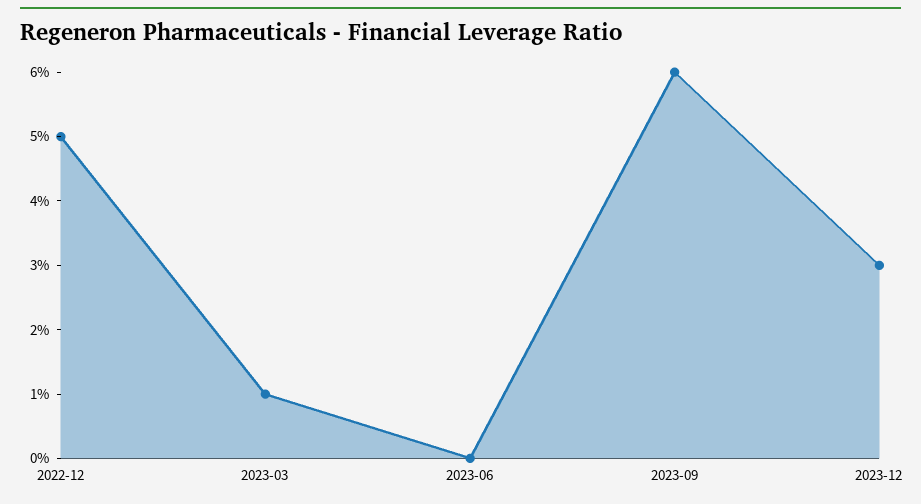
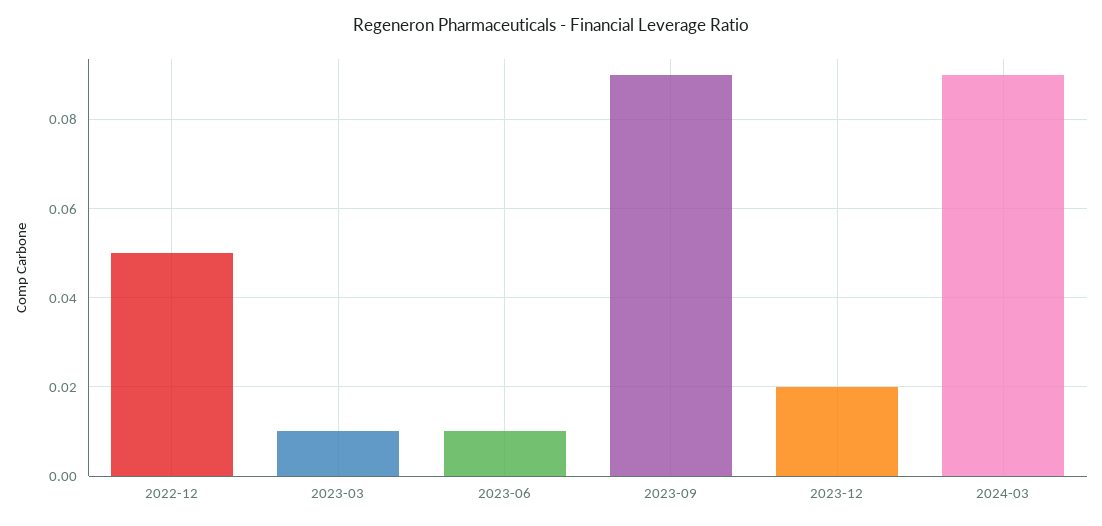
2023-06: 0 -> 0.01
2023-09: 0.06 -> 0.09
2023-12: 0.03 -> 0.02
2024-03: none -> 0.09

